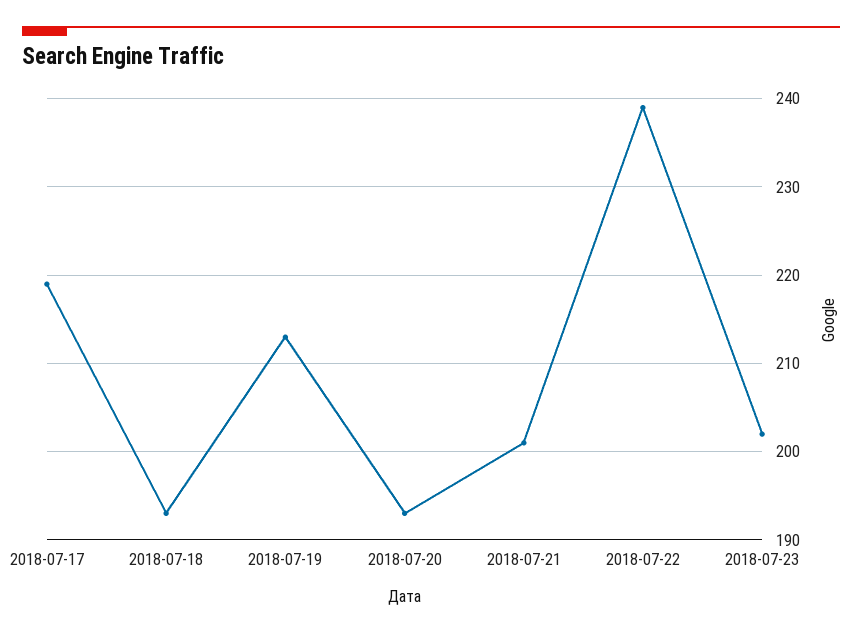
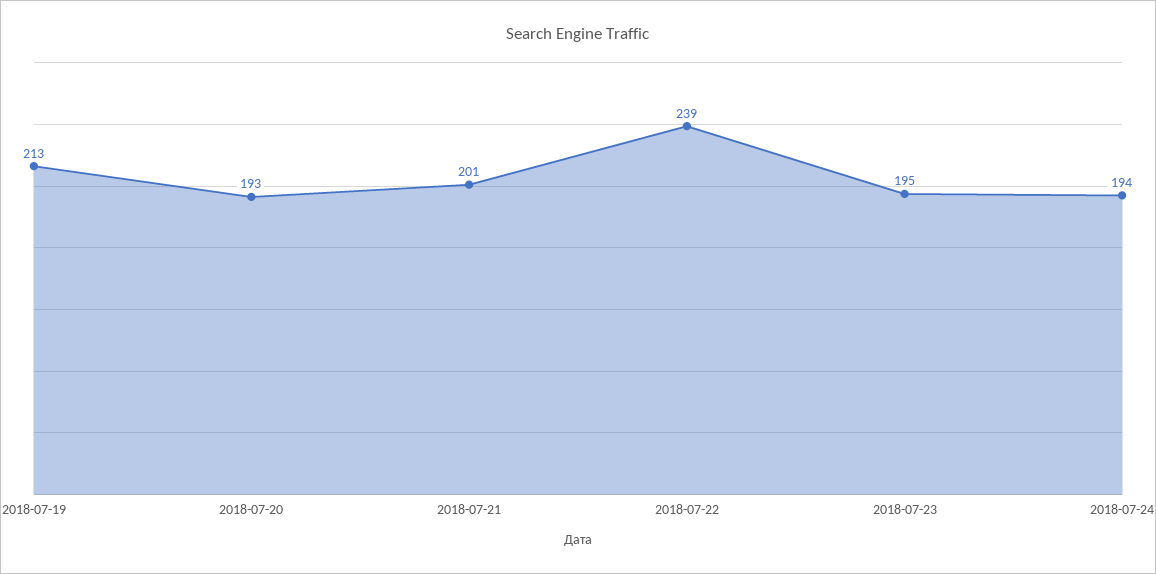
2018-07-17: 219 -> none
2018-07-18: 193 -> none
2018-07-23: 202 -> 195
2018-07-24: none -> 194

